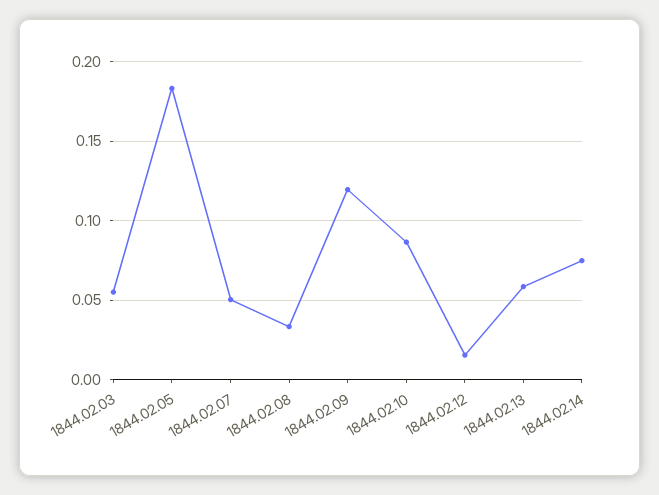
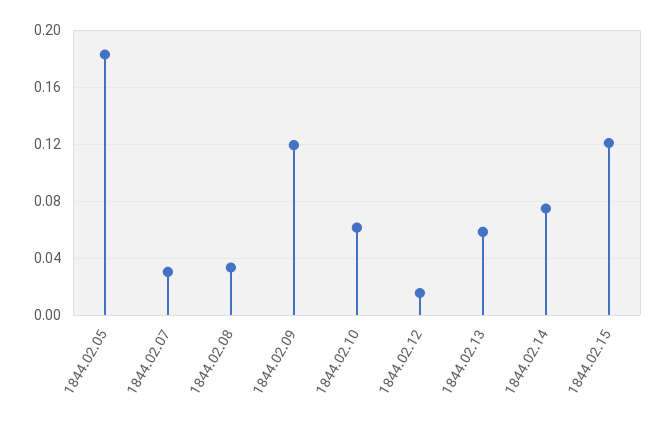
1844.02.03: 0.055 -> none
1844.02.07: 0.05 -> 0.03
1844.02.10: 0.085 -> 0.06
1844.02.15: none -> 0.12

